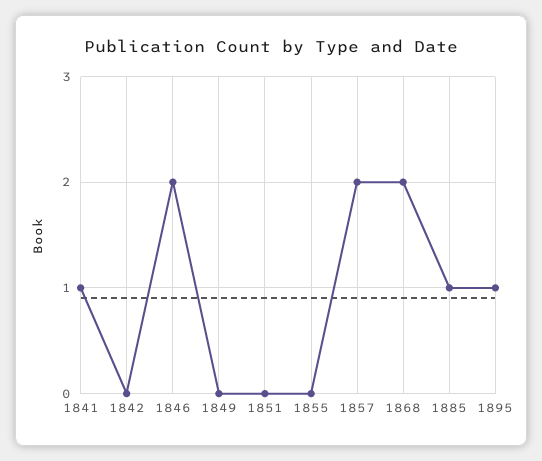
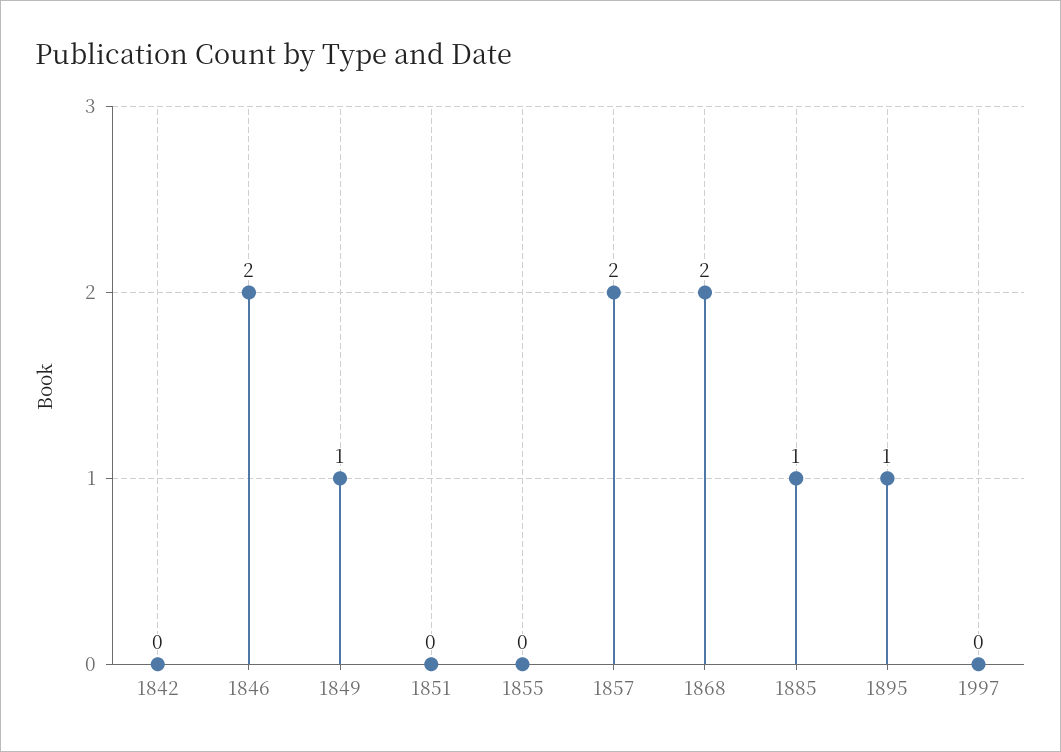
1841: 1 -> none
1849: 0 -> 1
1997: none -> 0

